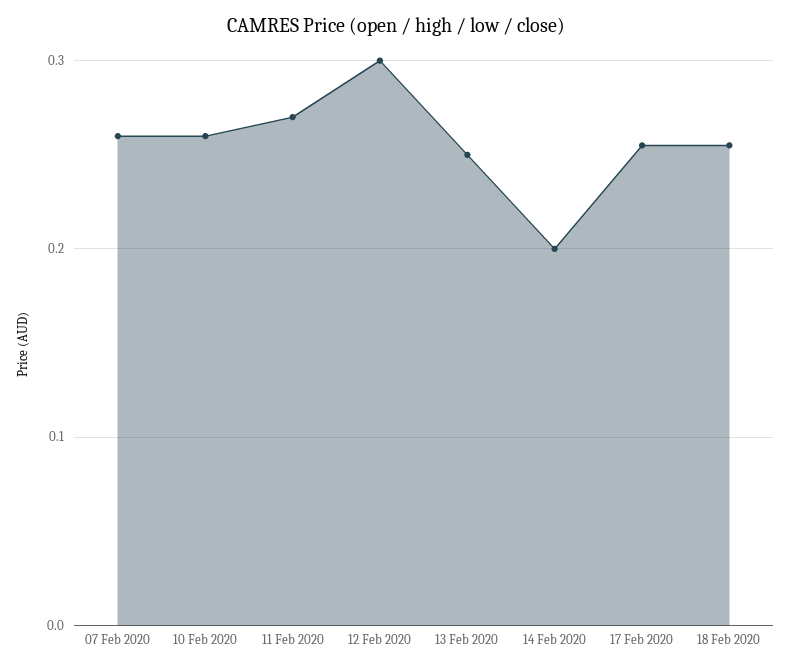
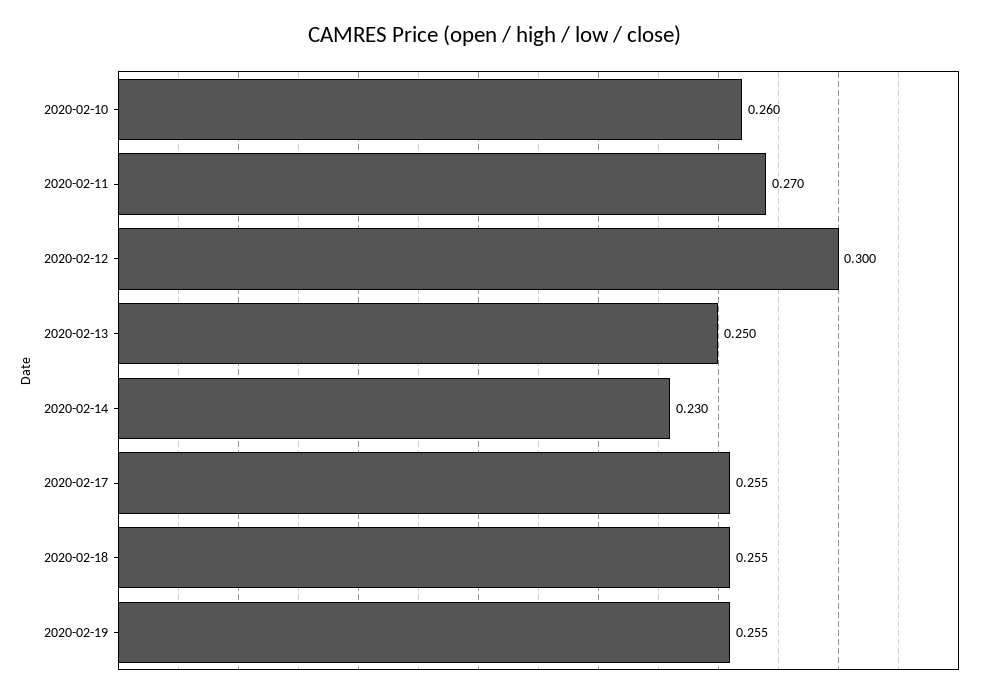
07 Feb 2020: 0.26 -> none
14 Feb 2020: 0.2 -> 0.23
2020-02-19: none -> 0.255

